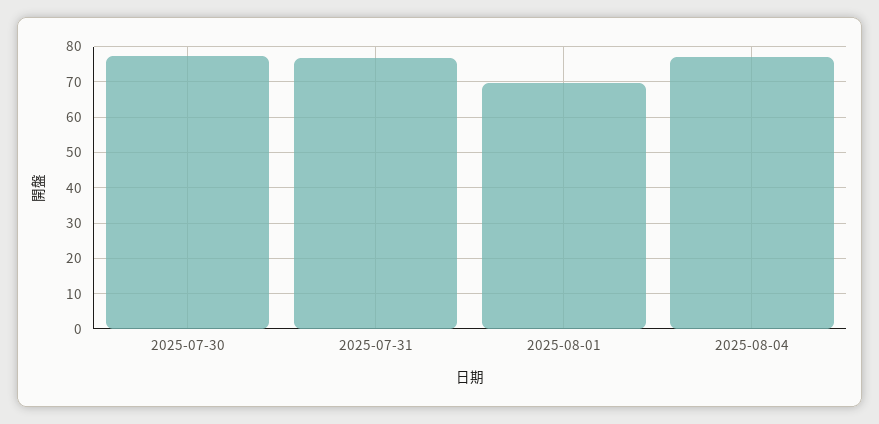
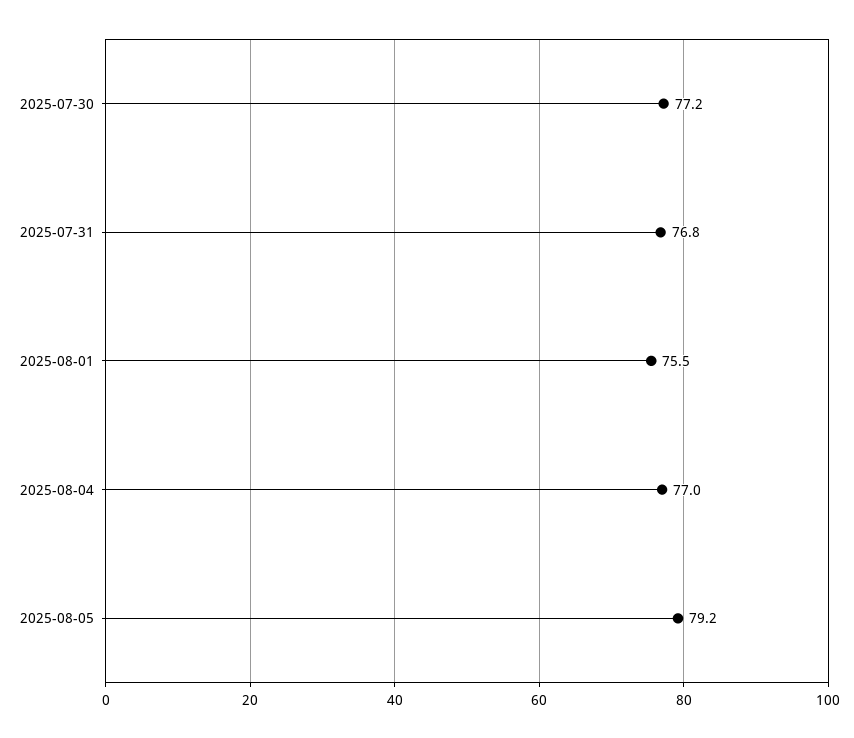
2025-08-01: 70 -> 75.5
2025-08-05: none -> 79.2

